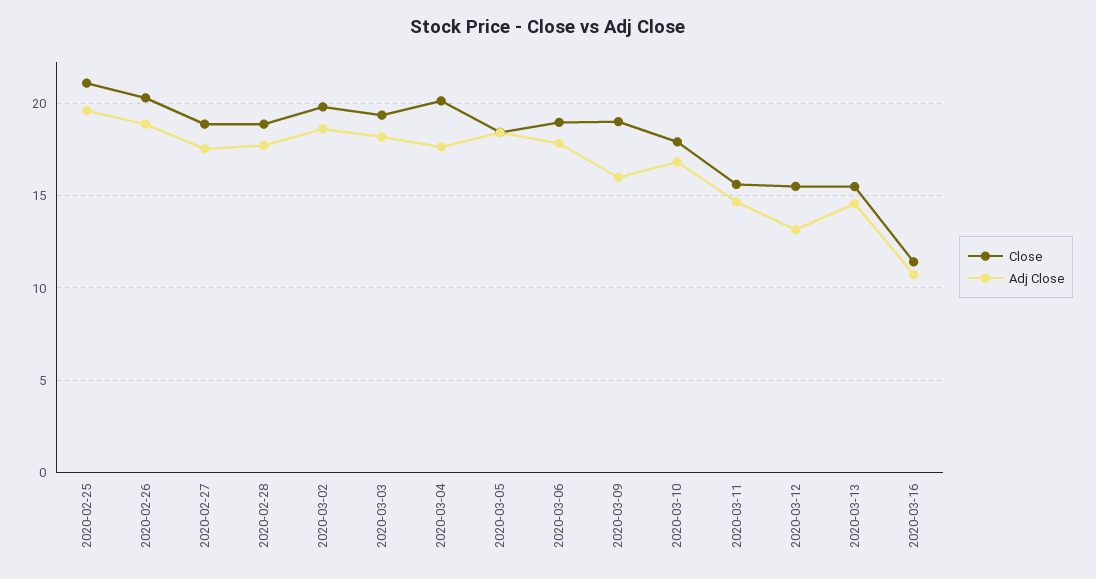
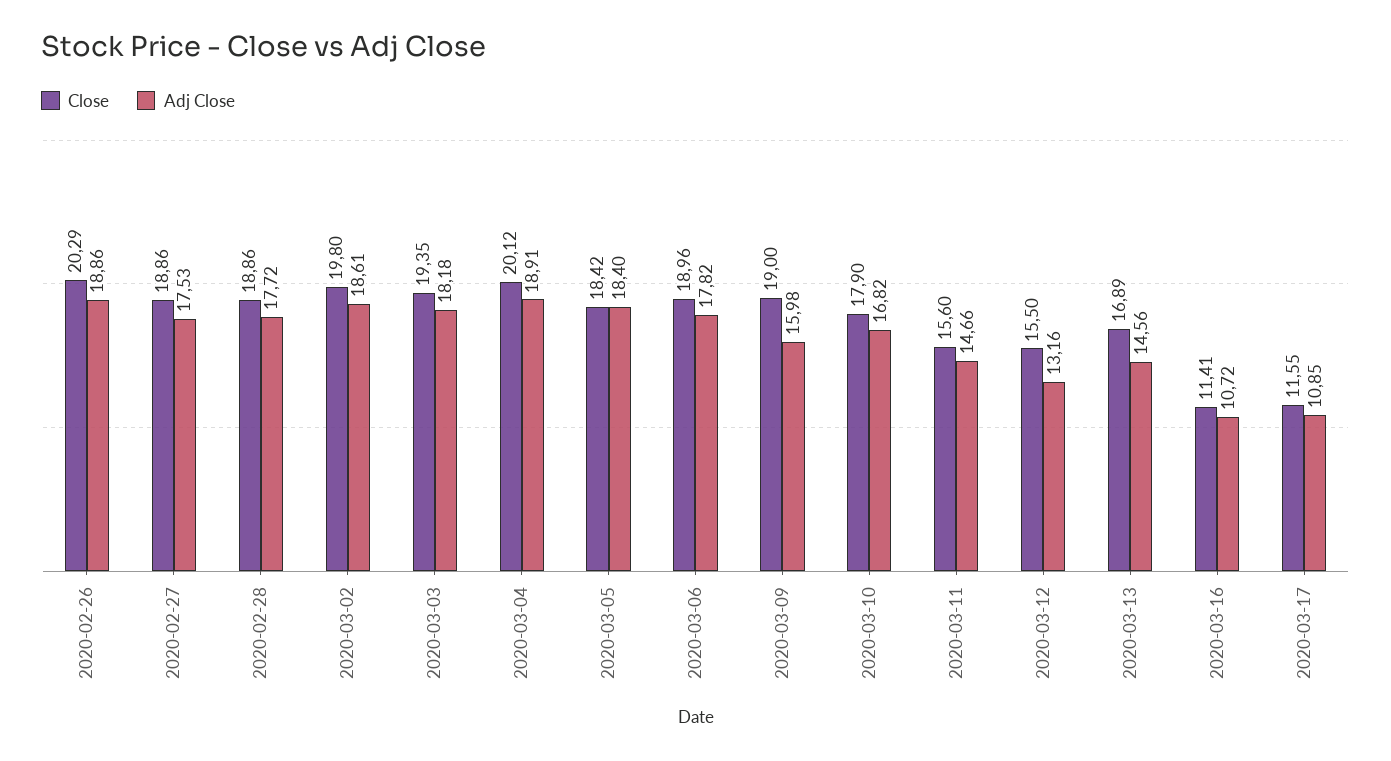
Close, 2020-02-25: 21 -> none
Adj Close, 2020-02-25: 19.5 -> none
Adj Close, 2020-03-04: 17.5 -> 18.91
Close, 2020-03-13: 15.5 -> 16.89
Close, 2020-03-17: none -> 11.55
Adj Close, 2020-03-17: none -> 10.85

